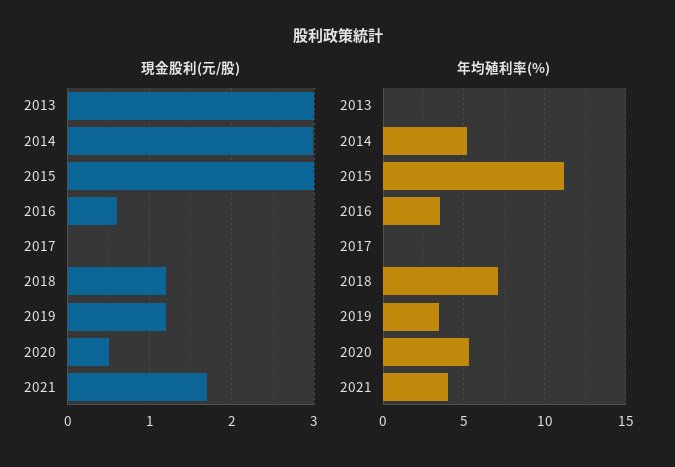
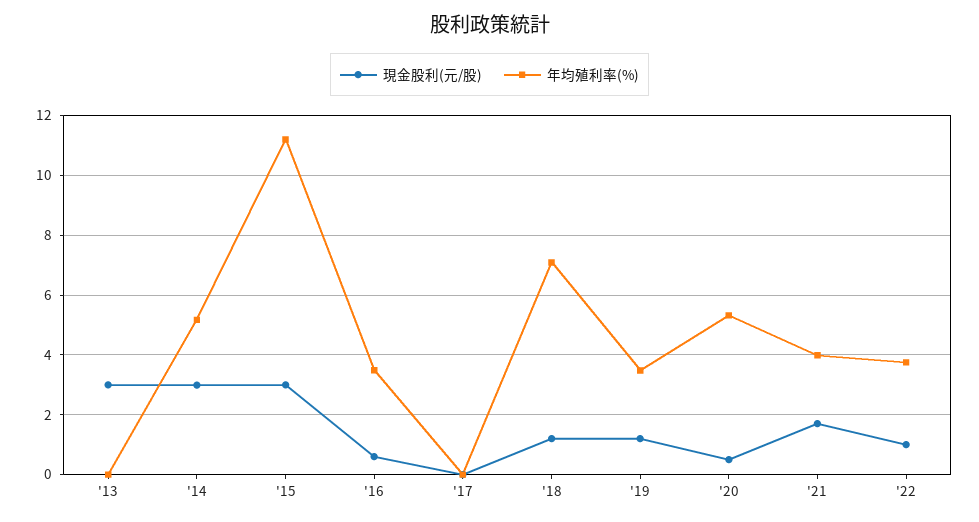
現金股利(元/股), '22: none -> 1
年均殖利率(%), '22: none -> 3.75

